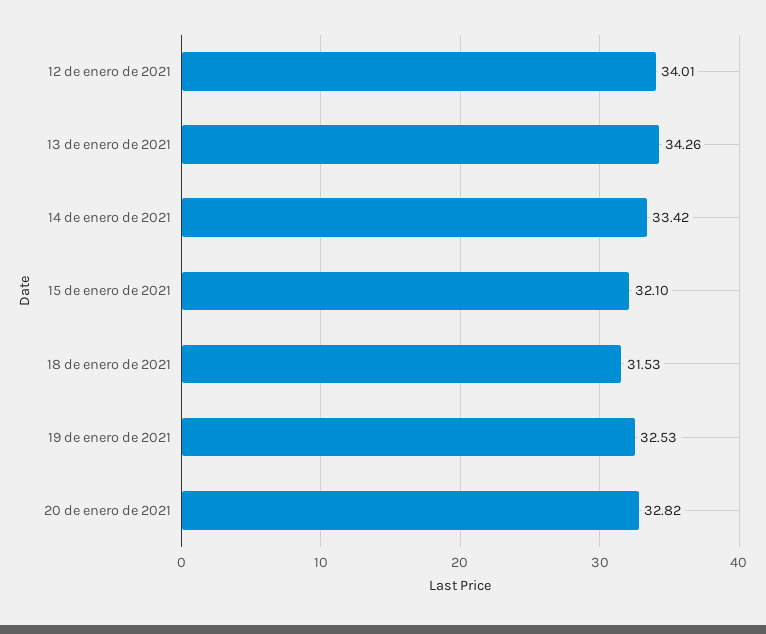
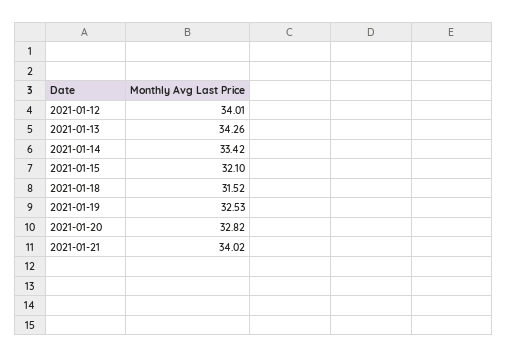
18 de enero de 2021: 31.53 -> 31.52
2021-01-21: none -> 34.02

